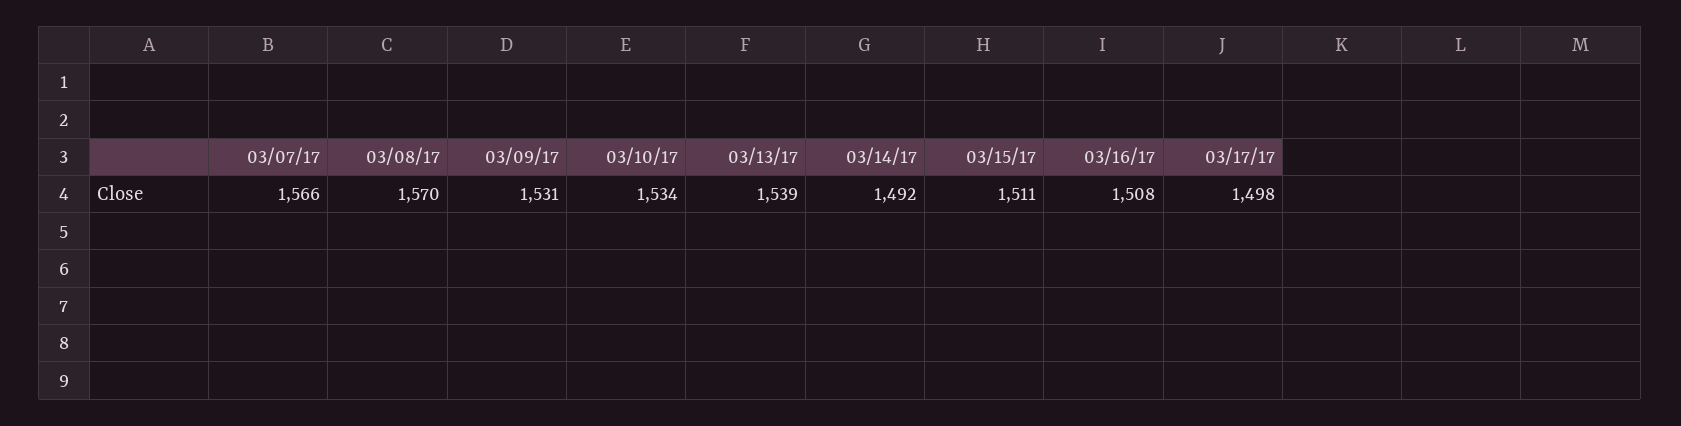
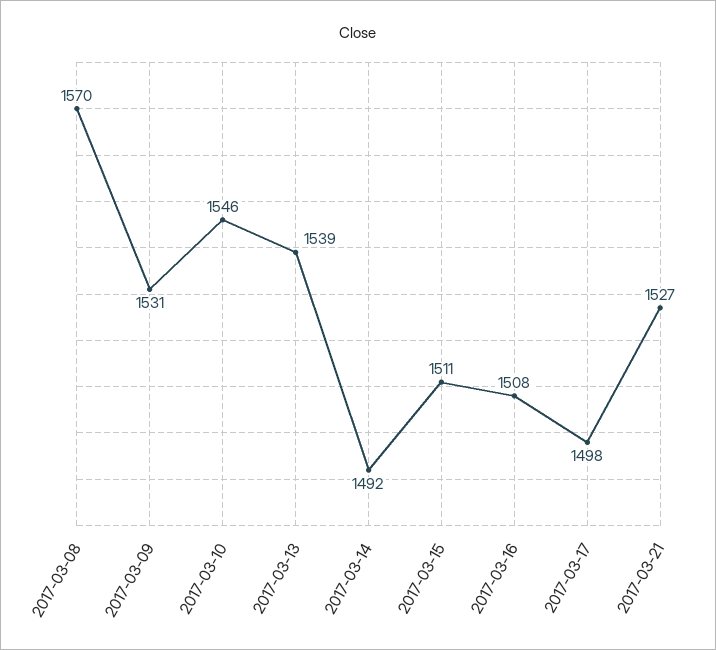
03/07/17: 1566 -> none
03/10/17: 1534 -> 1546
2017-03-21: none -> 1527

